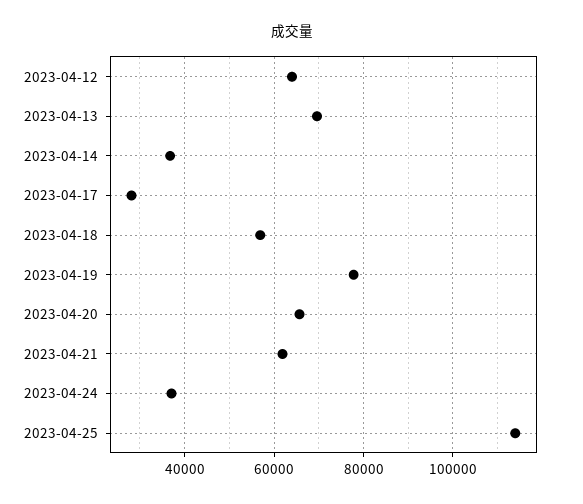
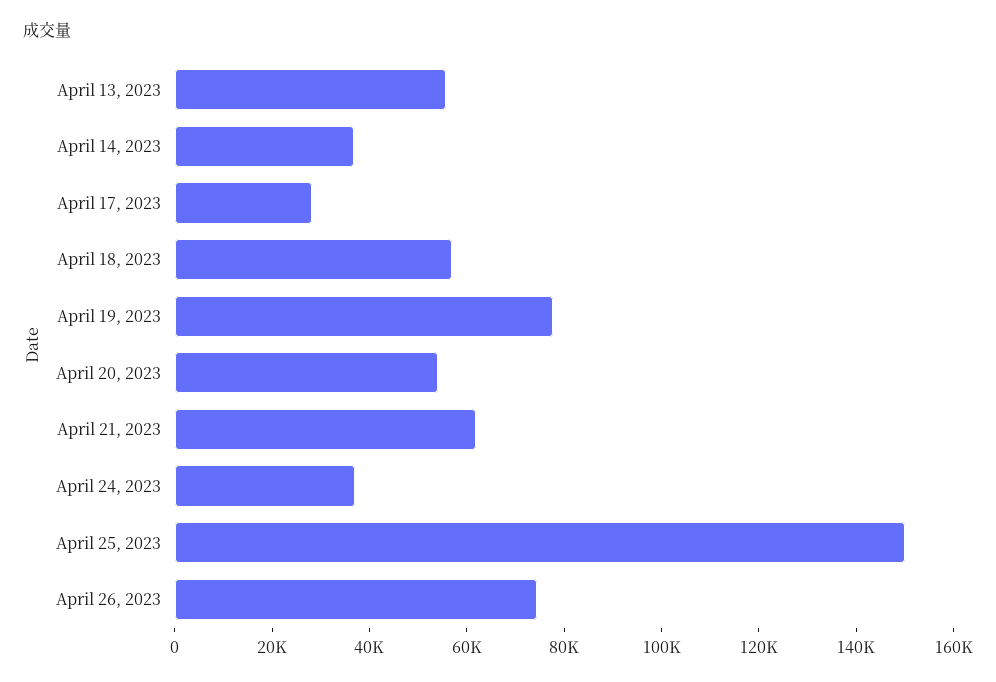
2023-04-12: 64000 -> none
2023-04-13: 70000 -> 55000
2023-04-20: 66000 -> 55000
2023-04-25: 114000 -> 150000
April 26, 2023: none -> 75000

